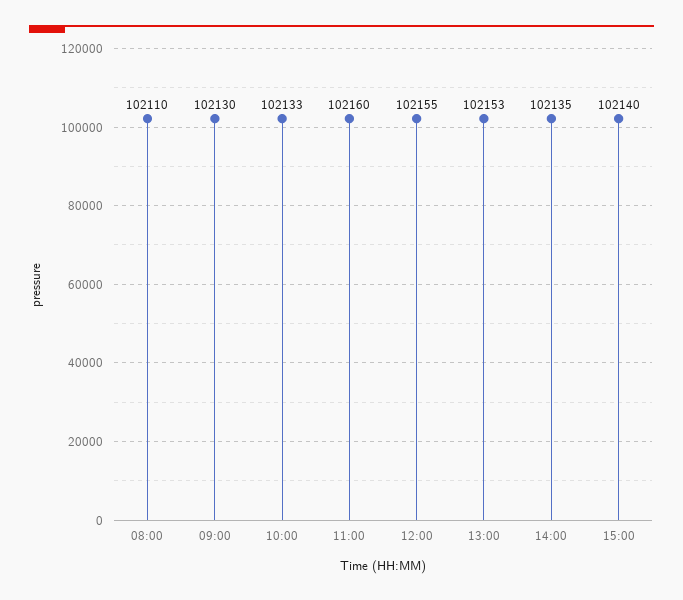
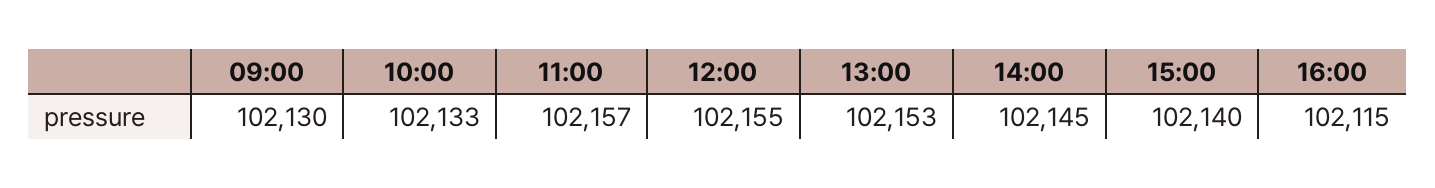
08:00: 102110 -> none
11:00: 102160 -> 102157
14:00: 102135 -> 102145
16:00: none -> 102115

